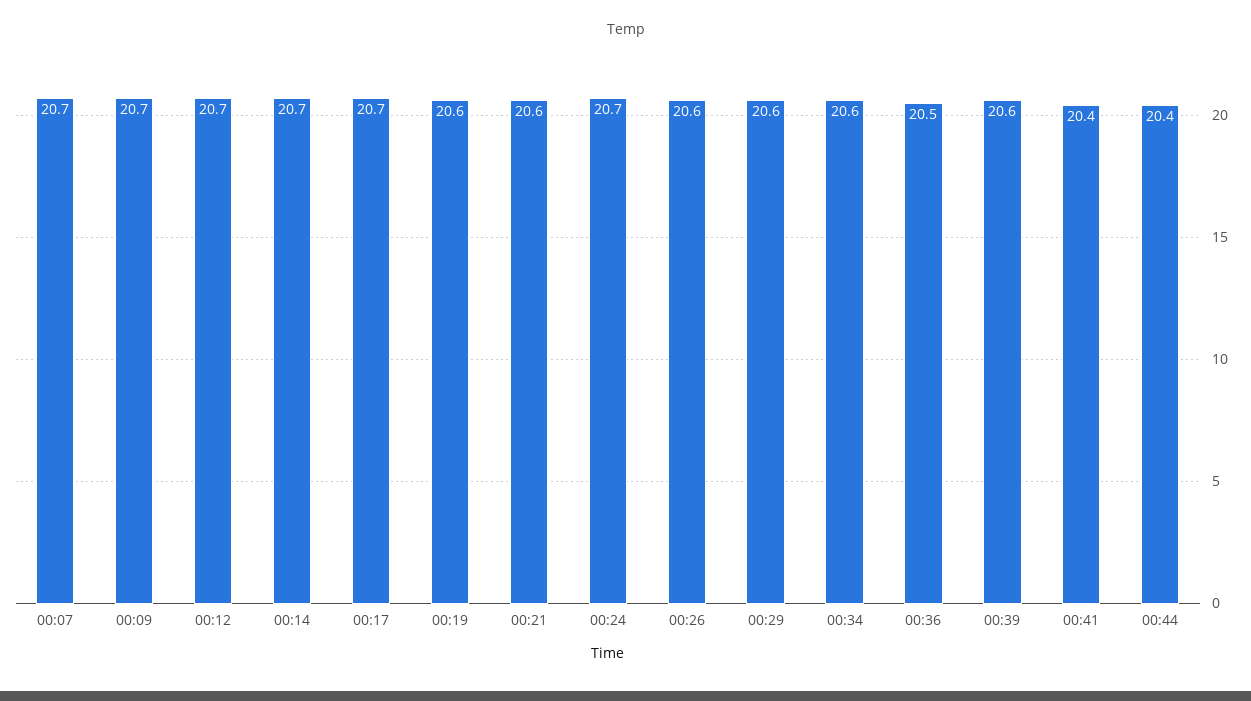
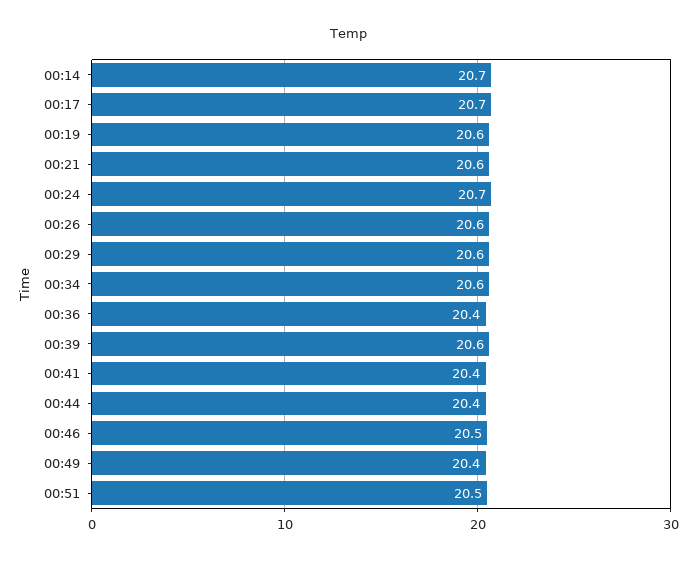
00:07: 20.7 -> none
00:09: 20.7 -> none
00:12: 20.7 -> none
00:36: 20.5 -> 20.4
00:46: none -> 20.5
00:49: none -> 20.4
00:51: none -> 20.5

